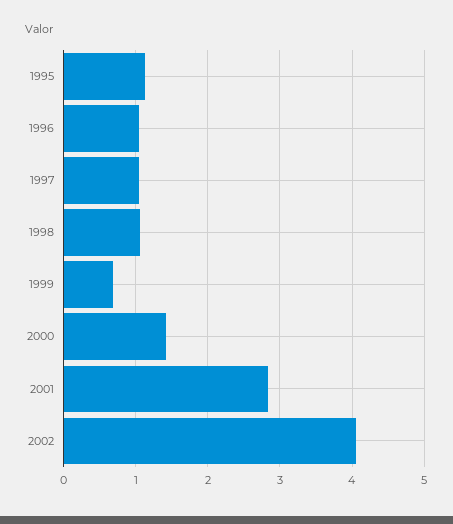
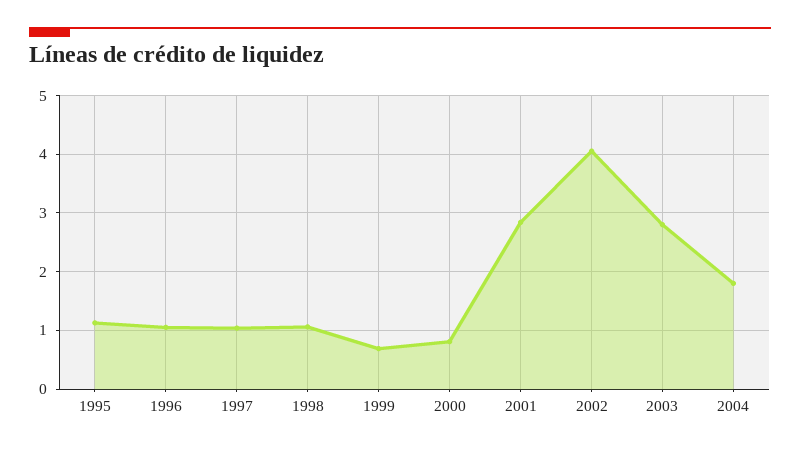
2000: 1.4 -> 0.8
2003: none -> 2.8
2004: none -> 1.8

